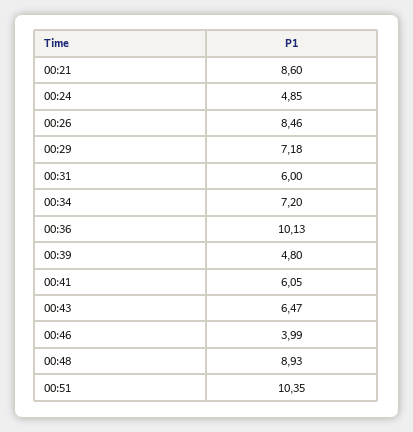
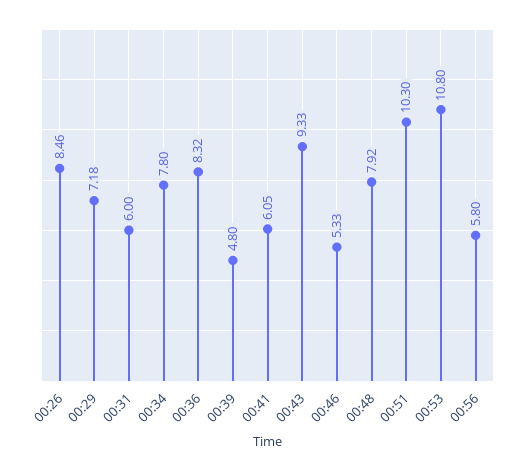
00:21: 8.6 -> none
00:24: 4.85 -> none
00:34: 7.2 -> 7.8
00:36: 10.13 -> 8.32
00:43: 6.47 -> 9.33
00:46: 3.99 -> 5.33
00:48: 8.93 -> 7.92
00:51: 10.35 -> 10.3
00:53: none -> 10.8
00:56: none -> 5.8

